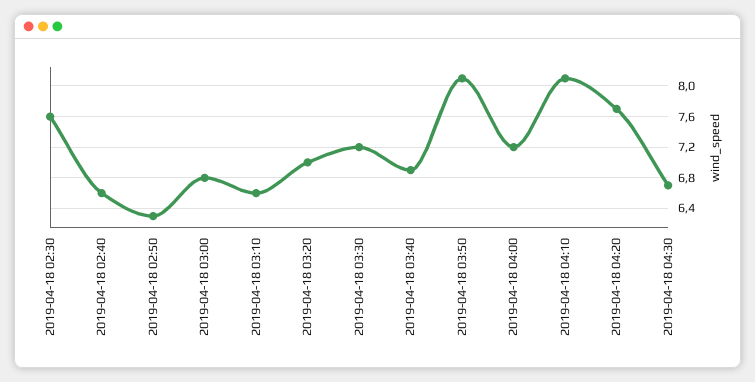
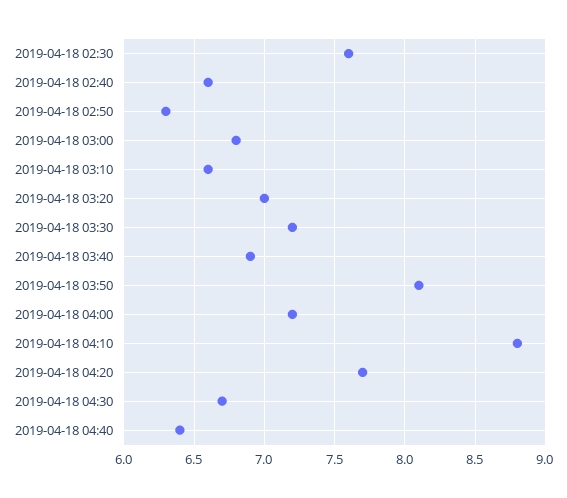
2019-04-18 04:10: 8.1 -> 8.8
2019-04-18 04:40: none -> 6.4

